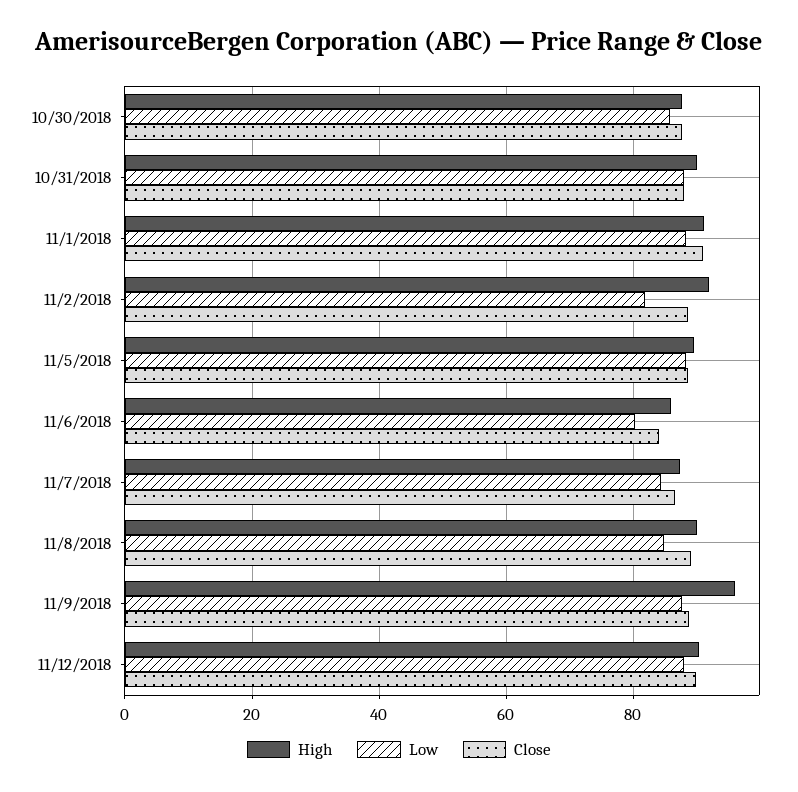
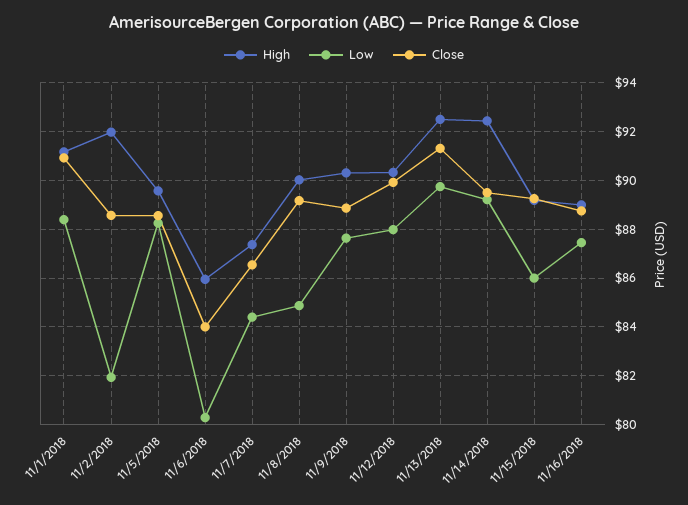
High, 10/30/2018: 88 -> none
Low, 10/30/2018: 86 -> none
Close, 10/30/2018: 88 -> none
High, 10/31/2018: 90 -> none
Low, 10/31/2018: 88 -> none
Close, 10/31/2018: 88 -> none
High, 11/9/2018: 96 -> 90.25
High, 11/13/2018: none -> 92.5
Low, 11/13/2018: none -> 89.75
Close, 11/13/2018: none -> 91.25
High, 11/14/2018: none -> 92.5
Low, 11/14/2018: none -> 89.25
Close, 11/14/2018: none -> 89.5
High, 11/15/2018: none -> 89.25
Low, 11/15/2018: none -> 86
Close, 11/15/2018: none -> 89.25
High, 11/16/2018: none -> 89
Low, 11/16/2018: none -> 87.5
Close, 11/16/2018: none -> 88.75

